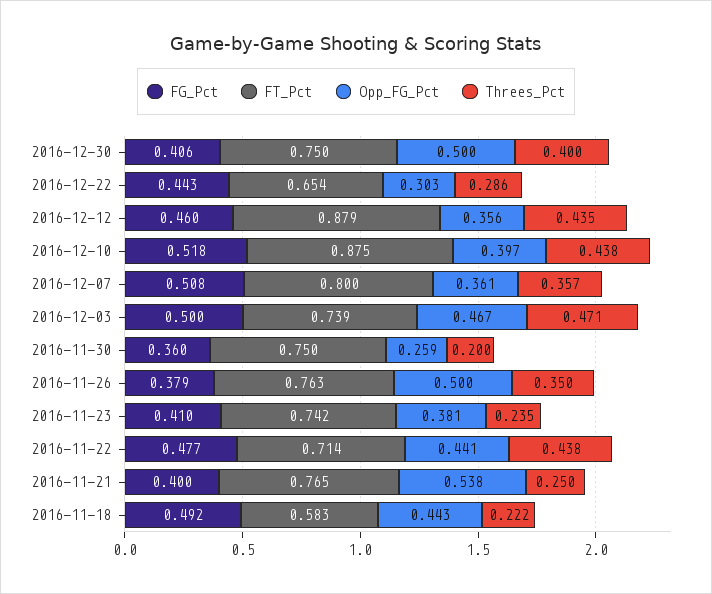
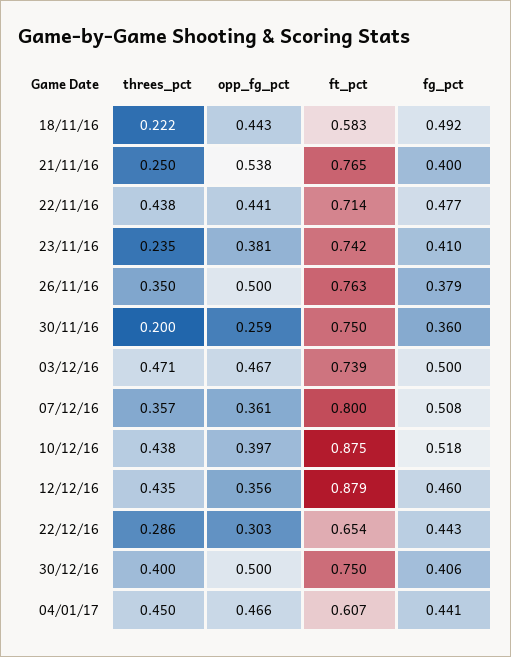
Threes_Pct, 04/01/17: none -> 0.45
Opp_FG_Pct, 04/01/17: none -> 0.466
FT_Pct, 04/01/17: none -> 0.607
FG_Pct, 04/01/17: none -> 0.441

